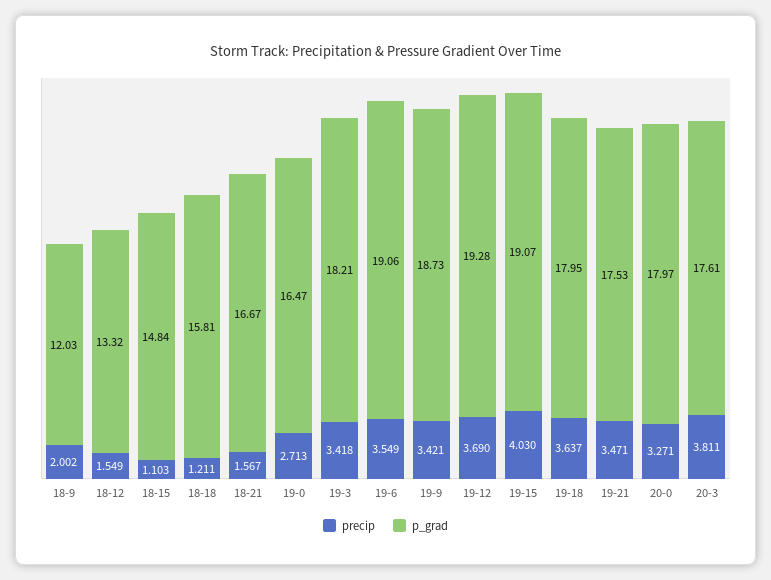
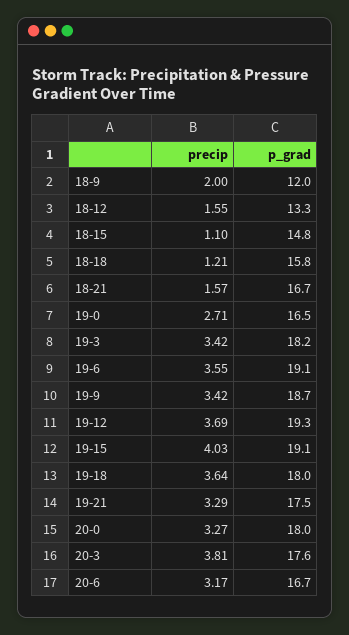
precip, 19-21: 3.471 -> 3.29
precip, 20-6: none -> 3.17
p_grad, 20-6: none -> 16.7

